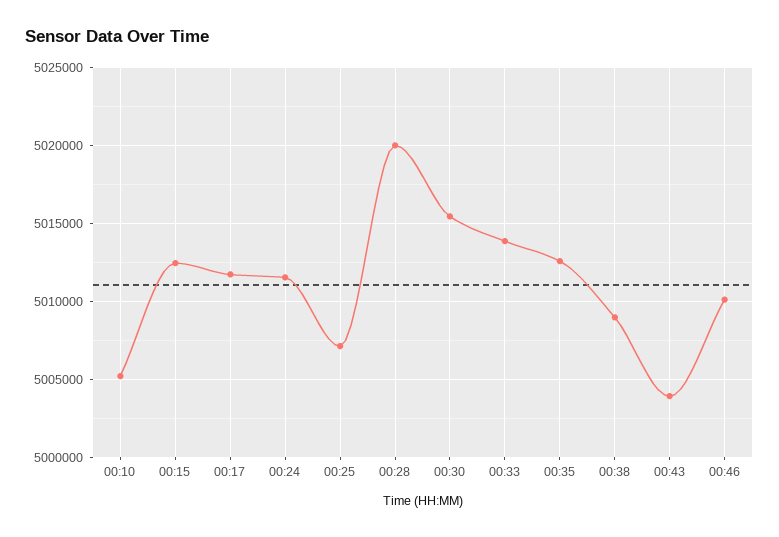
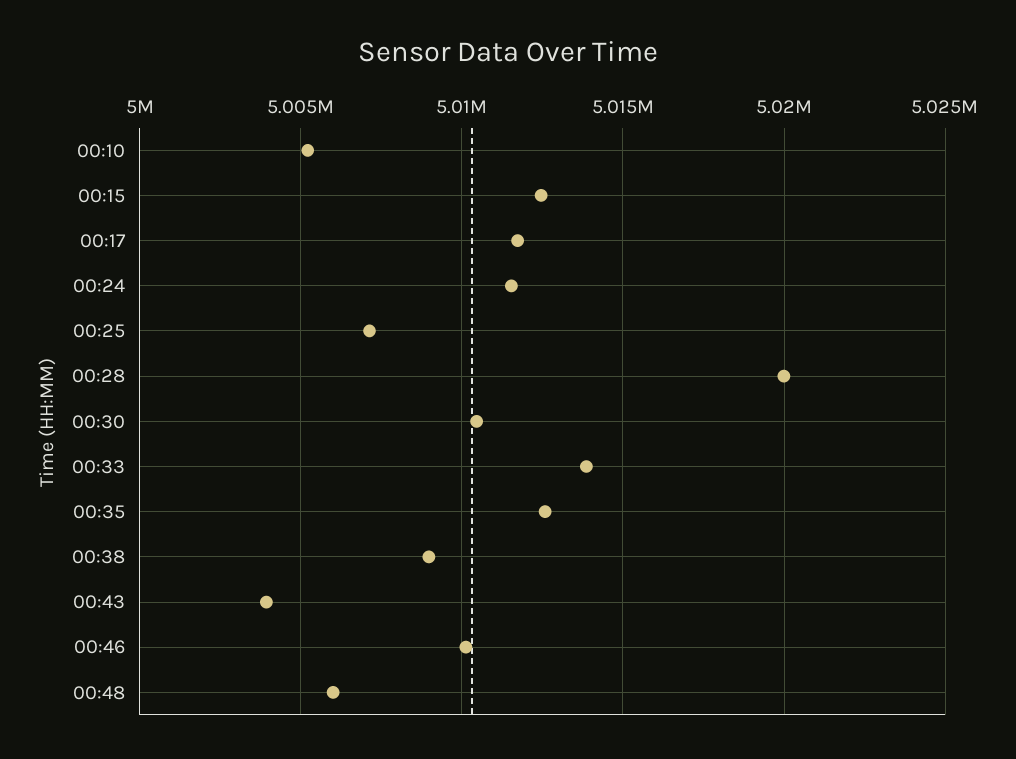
00:30: 5015500 -> 5010500
00:48: none -> 5006000

